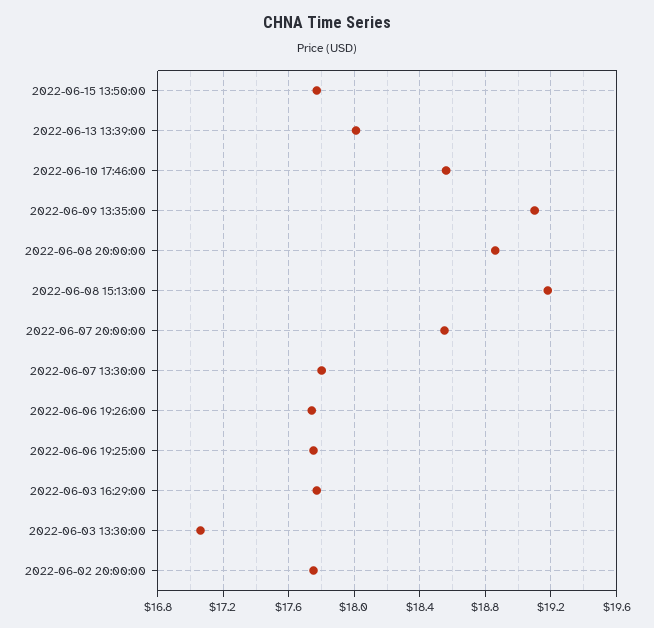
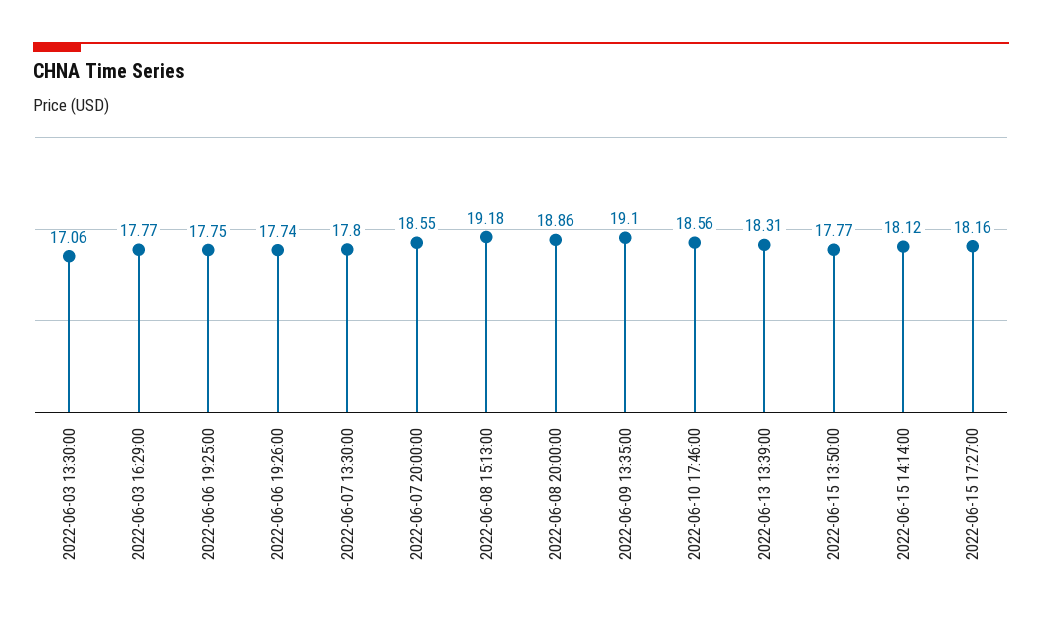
2022-06-13 13:39:00: 18 -> 18.31
2022-06-02 20:00:00: 17.75 -> none
2022-06-15 14:14:00: none -> 18.12
2022-06-15 17:27:00: none -> 18.16

